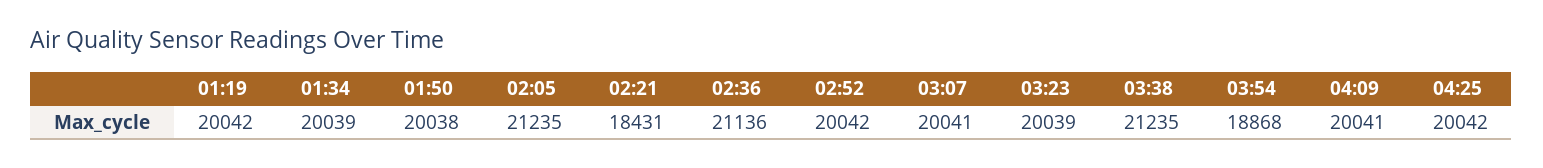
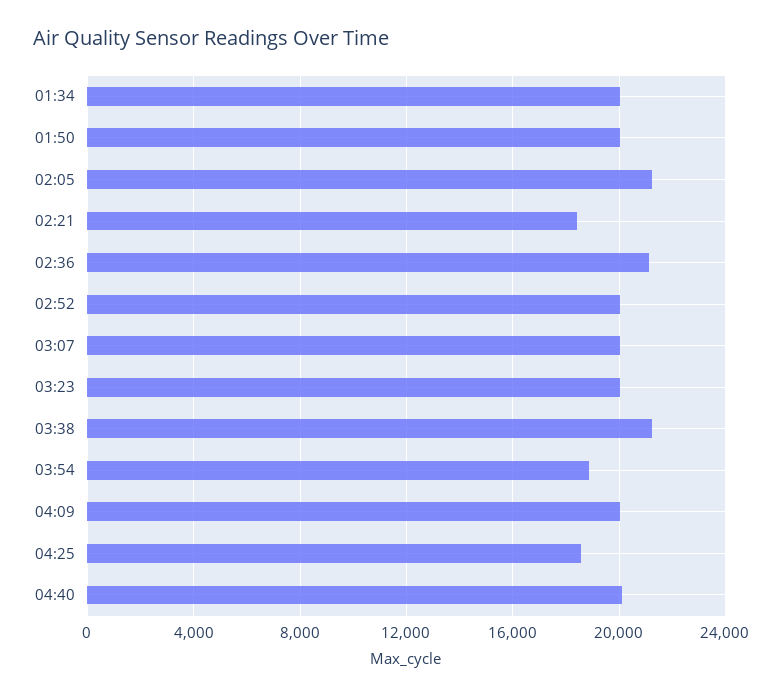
01:19: 20042 -> none
04:25: 20042 -> 18500
04:40: none -> 20000

